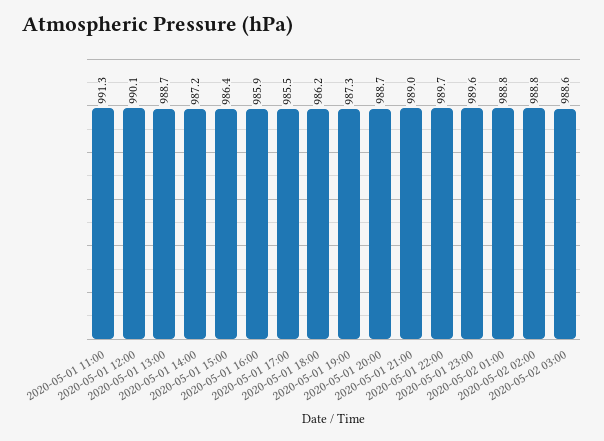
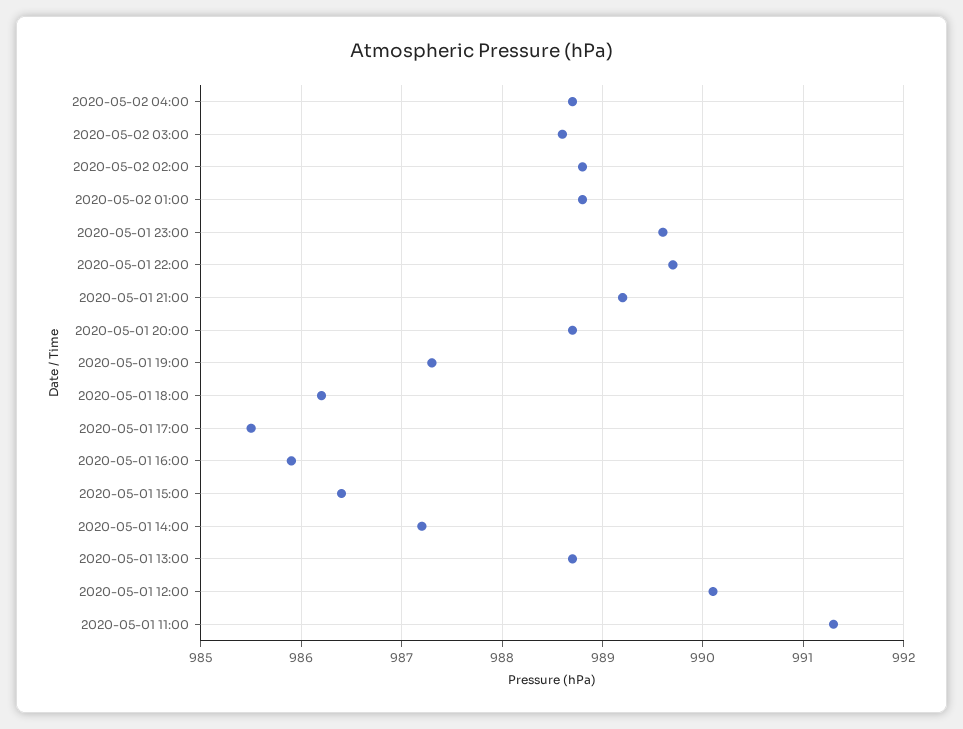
2020-05-01 21:00: 989 -> 989.2
2020-05-02 04:00: none -> 988.7

